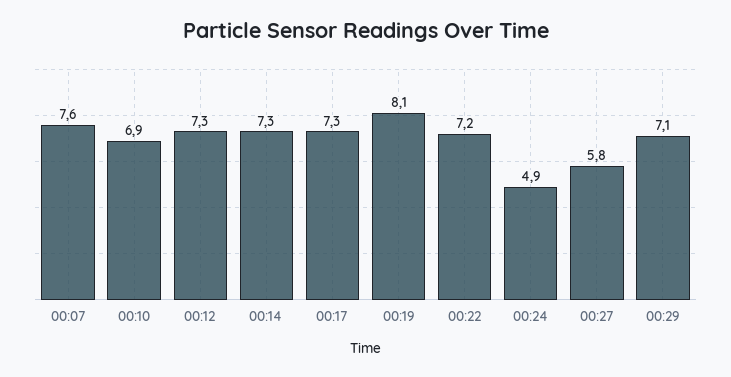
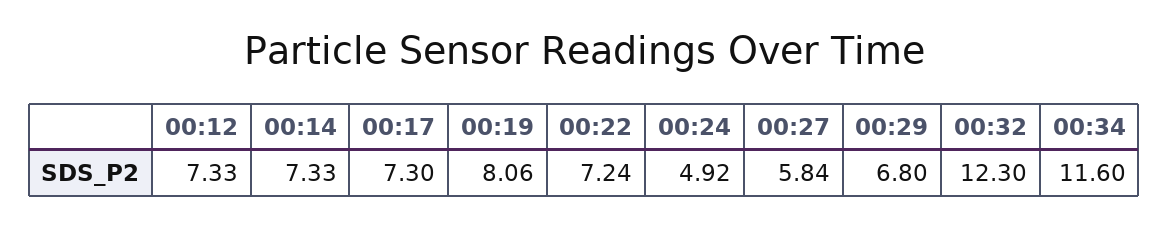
00:07: 7.6 -> none
00:10: 6.9 -> none
00:29: 7.1 -> 6.8
00:32: none -> 12.3
00:34: none -> 11.6

